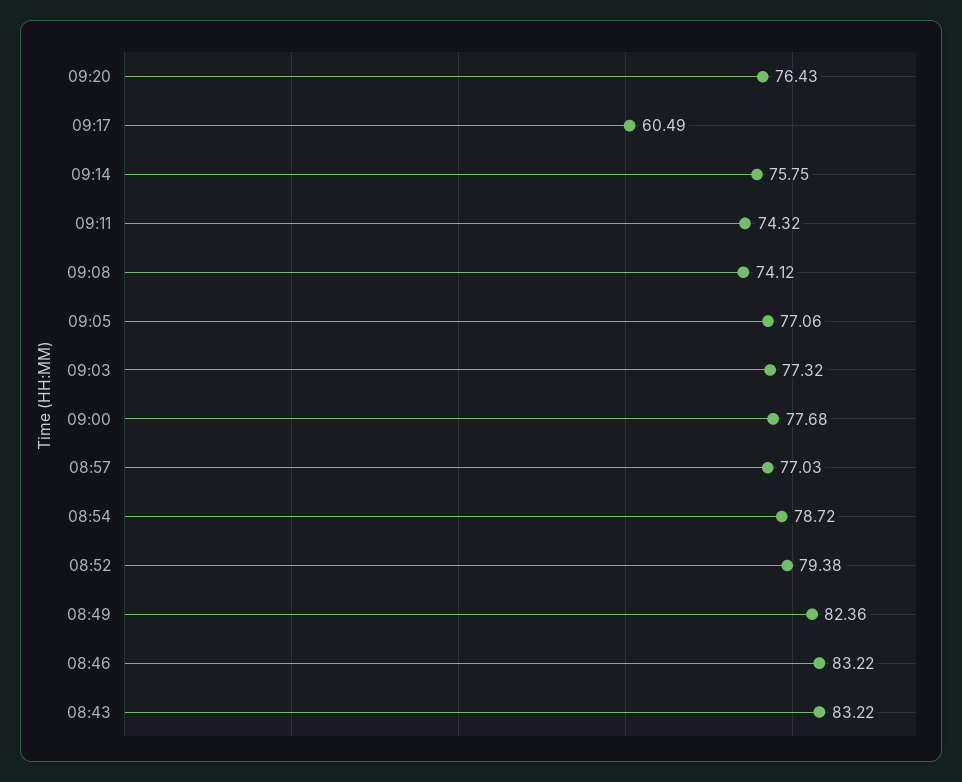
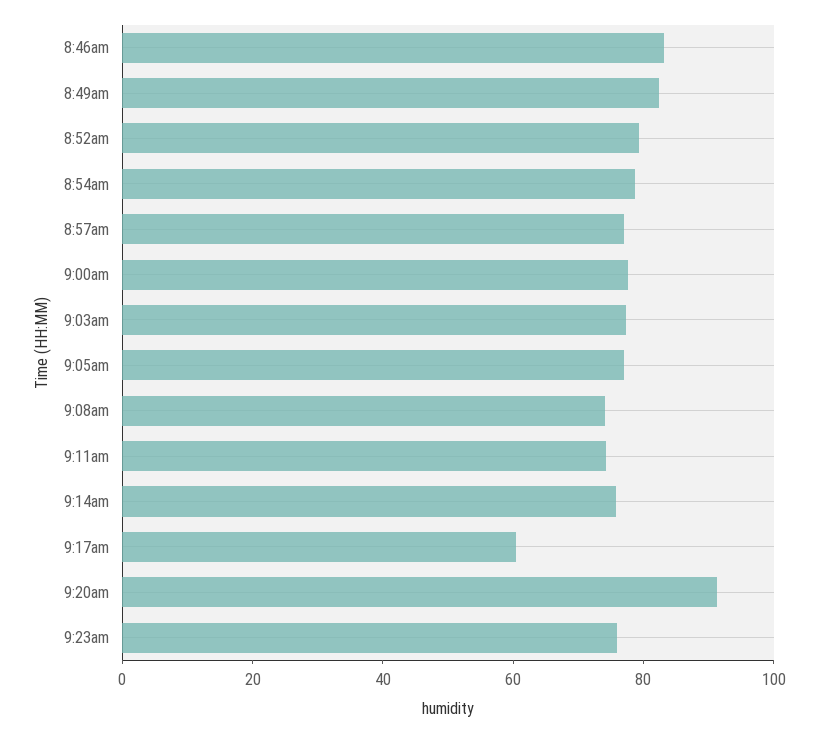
09:20: 76.43 -> 90
08:43: 83.22 -> none
9:23am: none -> 75

